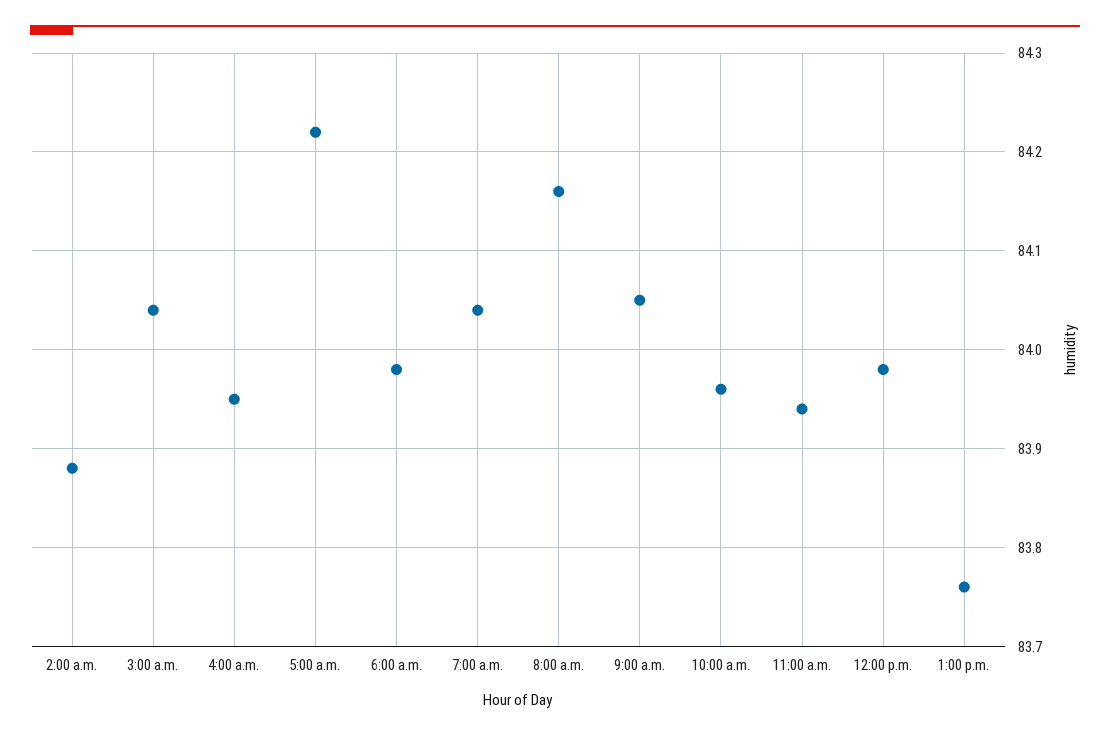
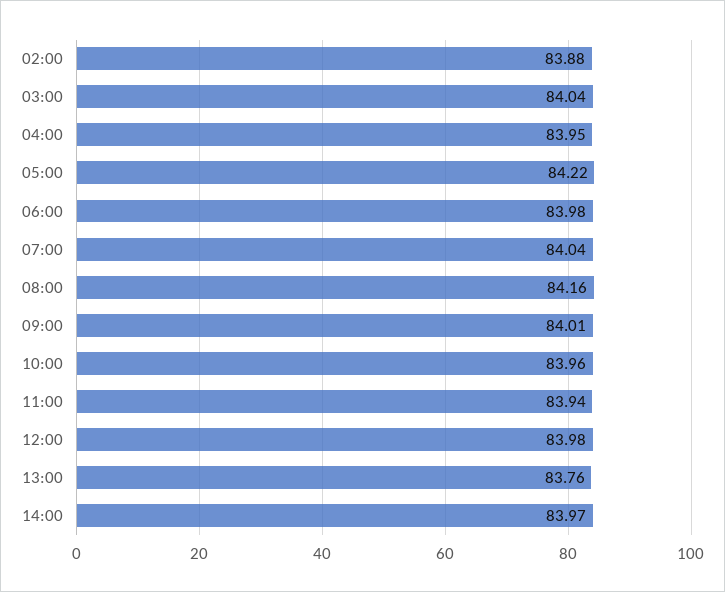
9:00 a.m.: 84.05 -> 84.01
14:00: none -> 83.97

